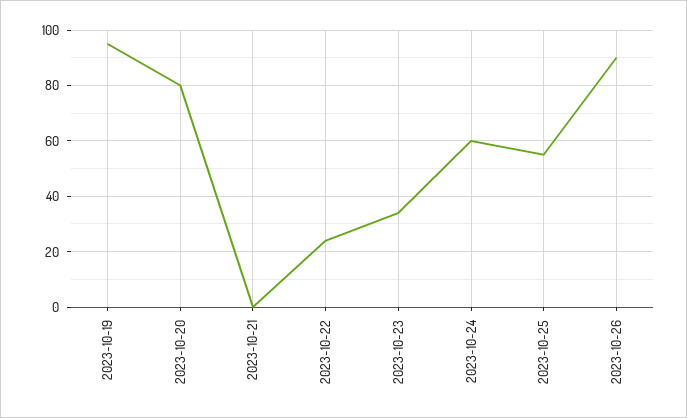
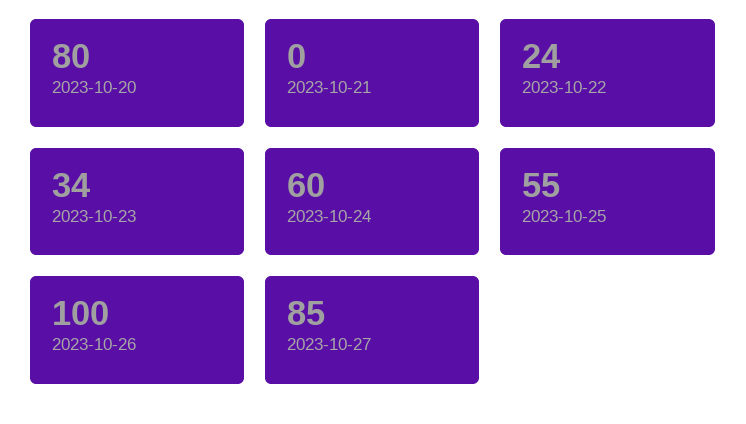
2023-10-19: 95 -> none
2023-10-26: 90 -> 100
2023-10-27: none -> 85

